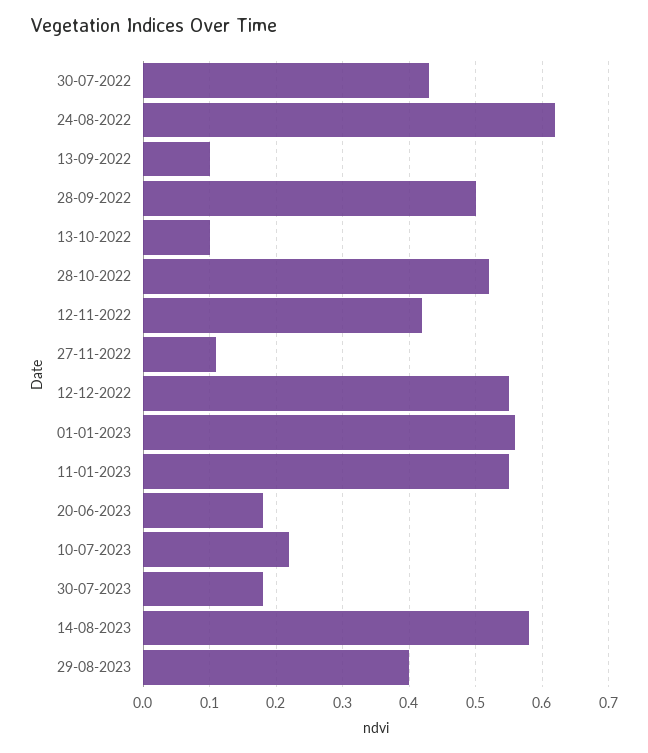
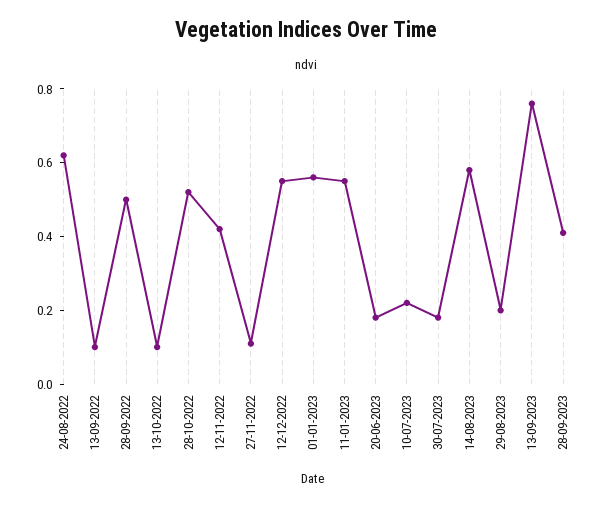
30-07-2022: 0.43 -> none
29-08-2023: 0.4 -> 0.2
13-09-2023: none -> 0.75
28-09-2023: none -> 0.4

